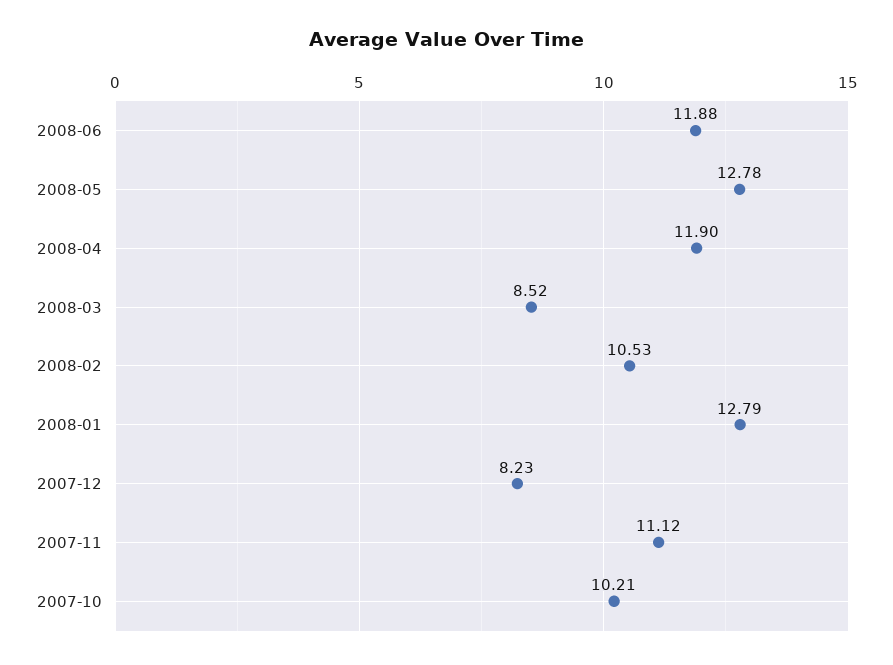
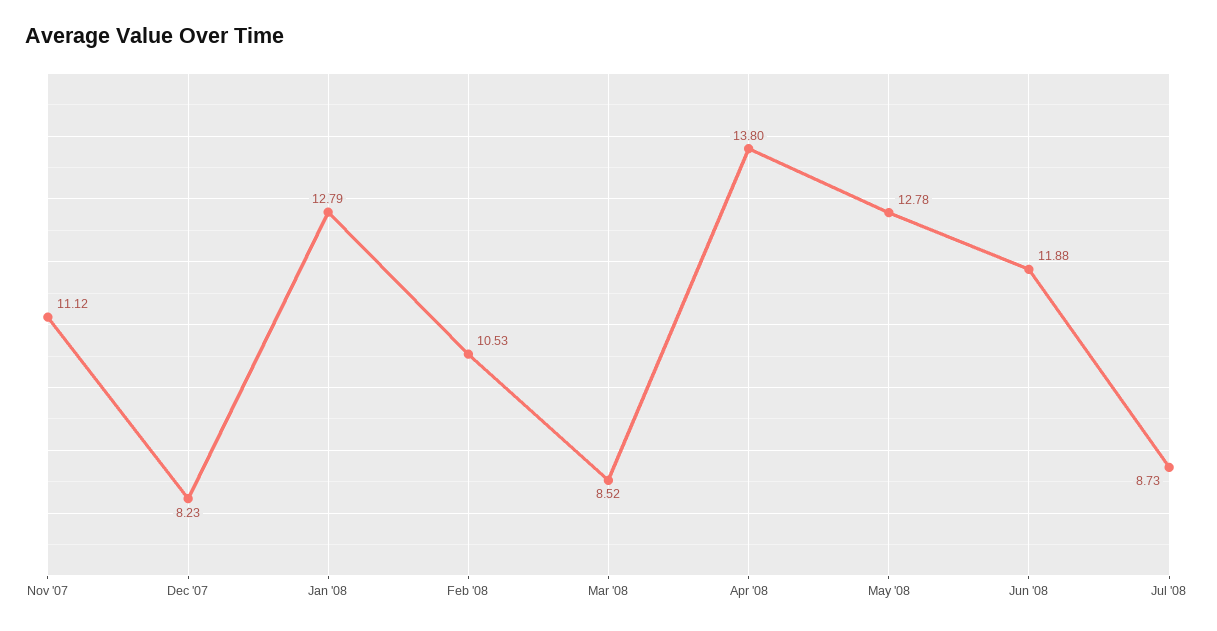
2008-04: 11.9 -> 13.8
2007-10: 10.21 -> none
Jul '08: none -> 8.73

